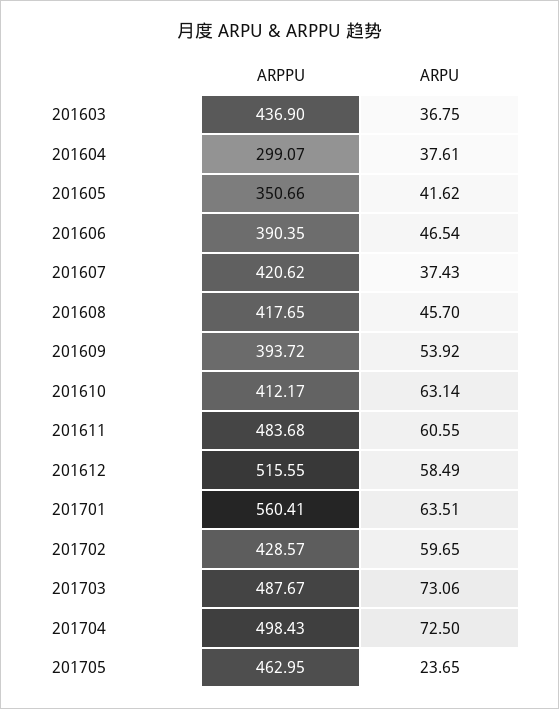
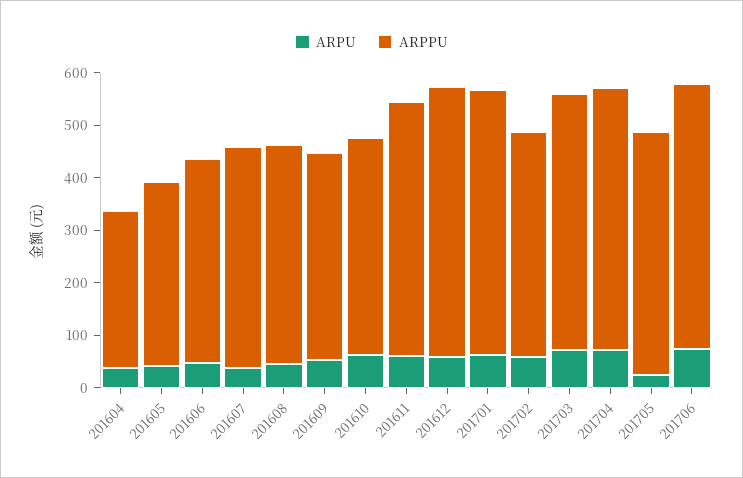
ARPPU, 201603: 436.9 -> none
ARPU, 201603: 36.75 -> none
ARPPU, 201701: 560.41 -> 500
ARPU, 201706: none -> 80
ARPPU, 201706: none -> 500

